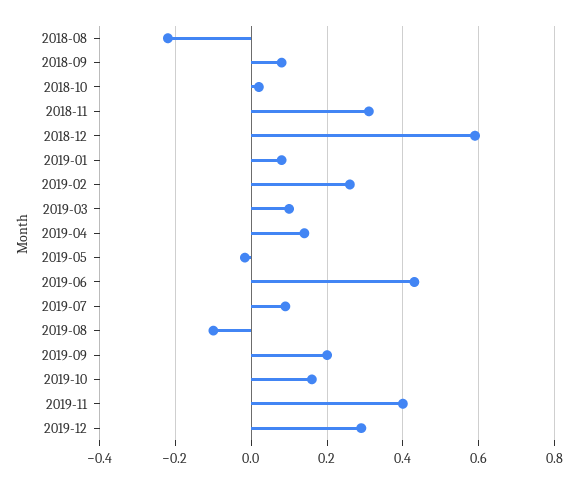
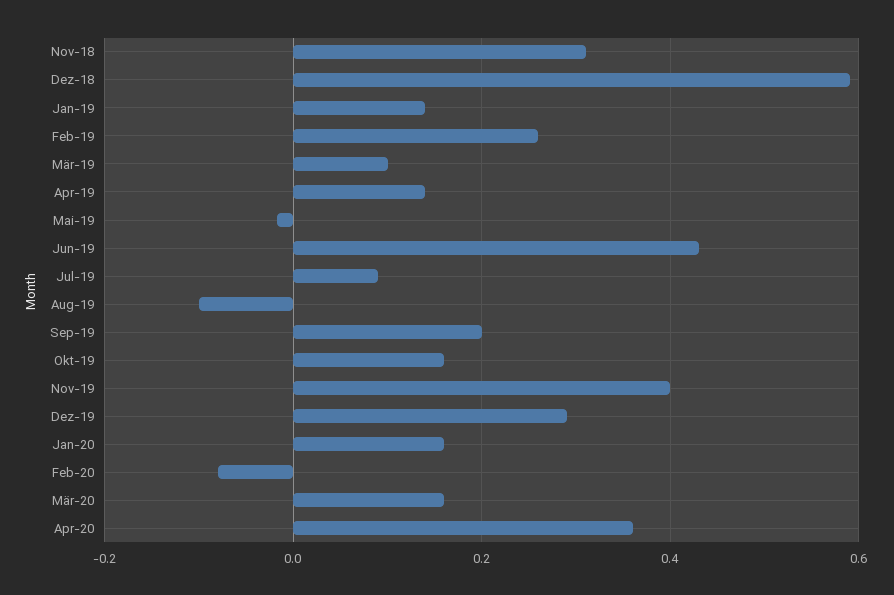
2018-08: -0.22 -> none
2018-09: 0.08 -> none
2018-10: 0.02 -> none
2019-01: 0.08 -> 0.14
Jan-20: none -> 0.16
Feb-20: none -> -0.08
Mär-20: none -> 0.16
Apr-20: none -> 0.36

